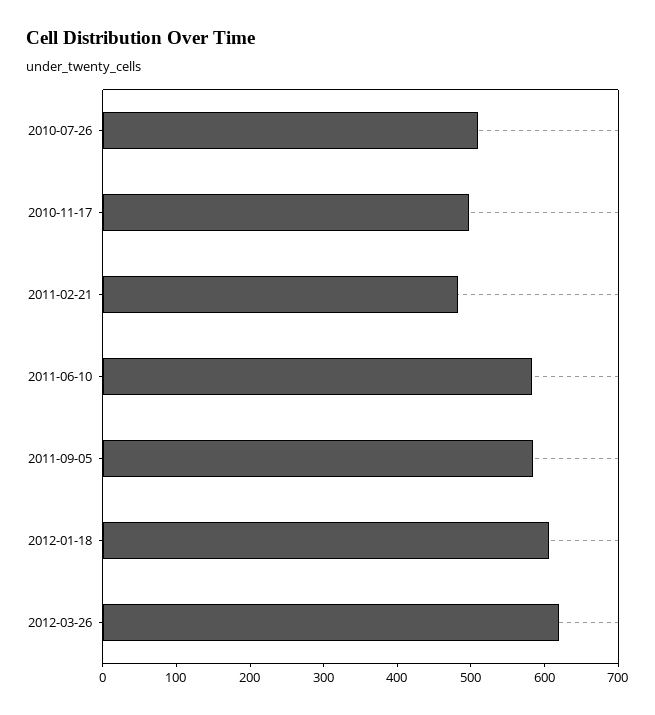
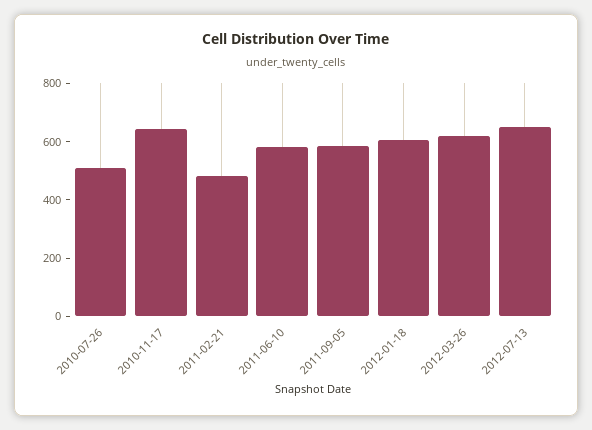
2010-11-17: 500 -> 650
2012-07-13: none -> 650

